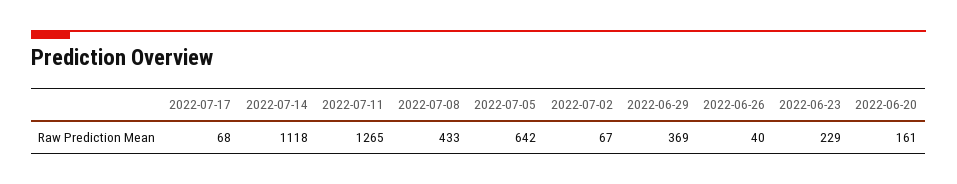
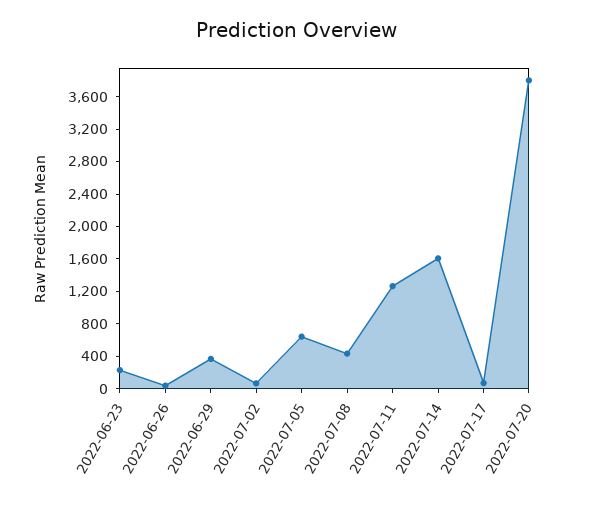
2022-07-14: 1118 -> 1600
2022-06-20: 161 -> none
2022-07-20: none -> 3800

